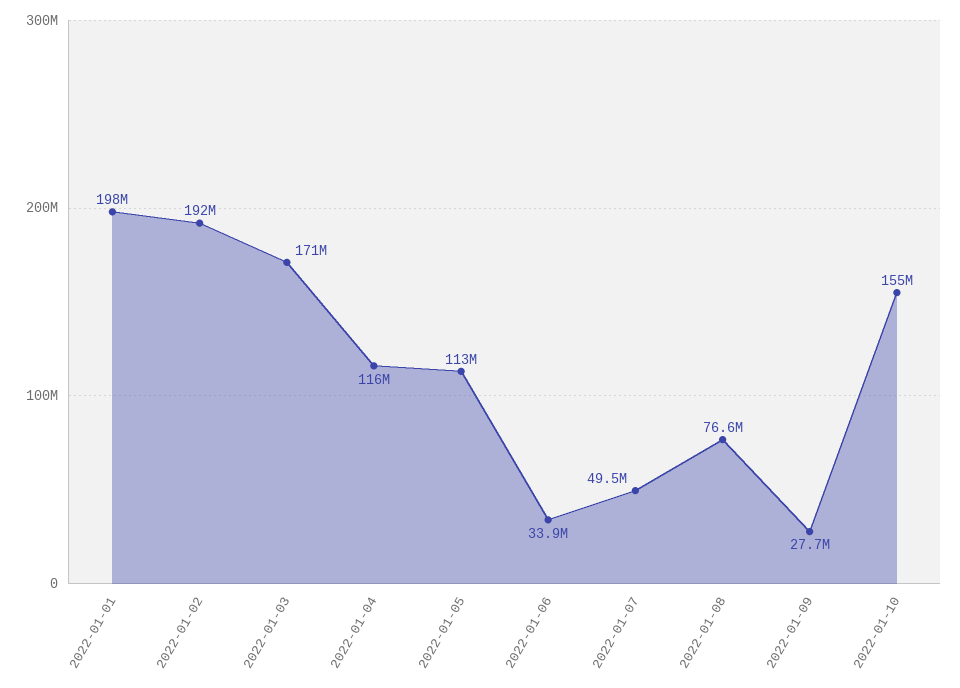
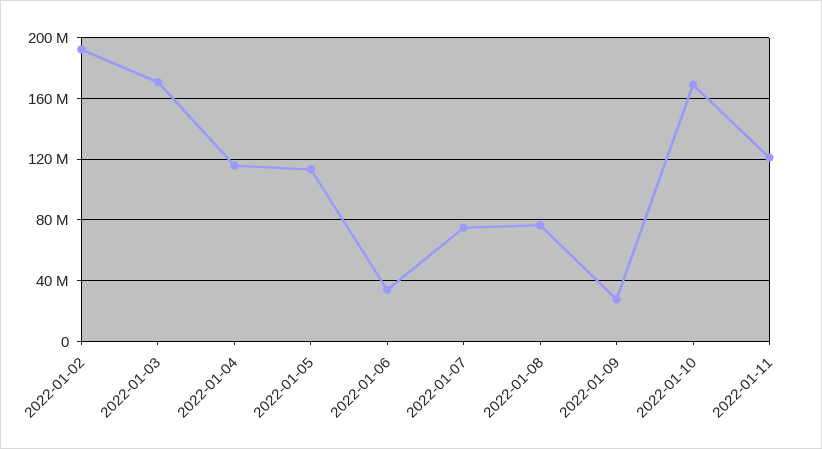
2022-01-01: 198000000 -> none
2022-01-07: 49500000 -> 75000000
2022-01-10: 155000000 -> 170000000
2022-01-11: none -> 120000000

